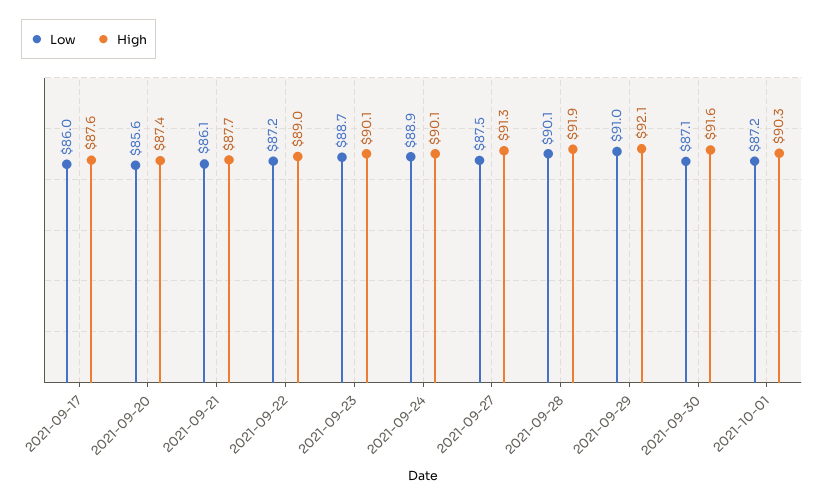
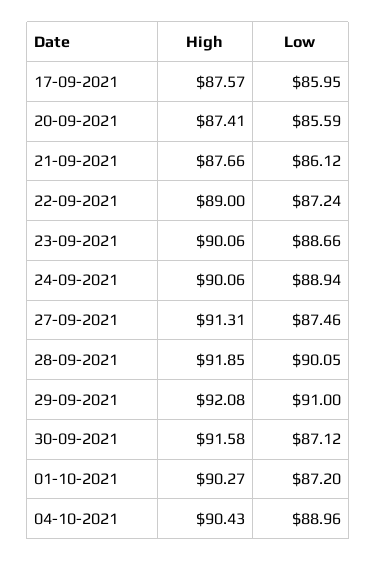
High, 04-10-2021: none -> 90.43
Low, 04-10-2021: none -> 88.96

